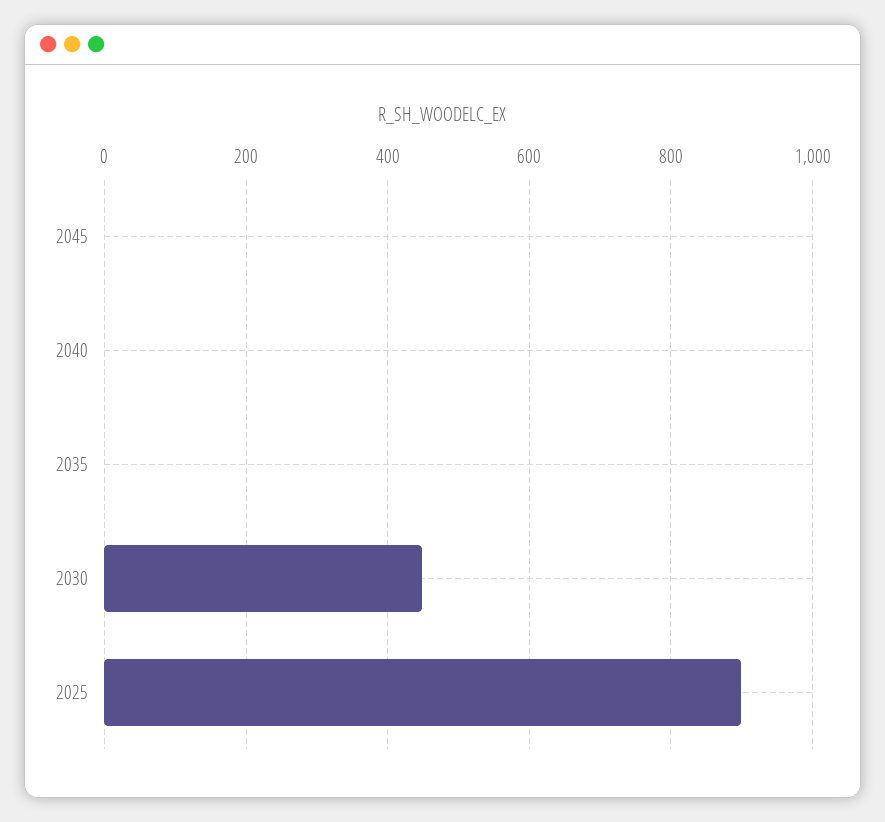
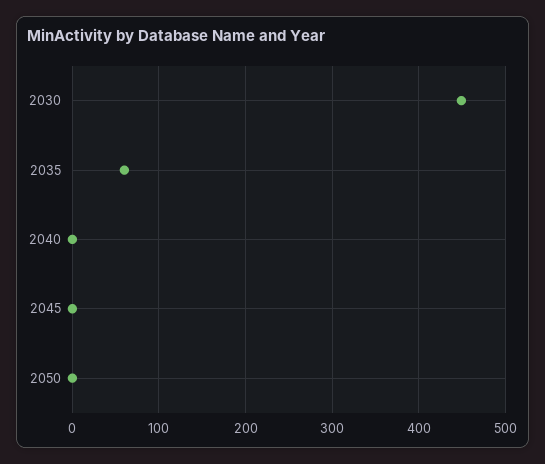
2035: 0 -> 60
2025: 900 -> none
2050: none -> 0

